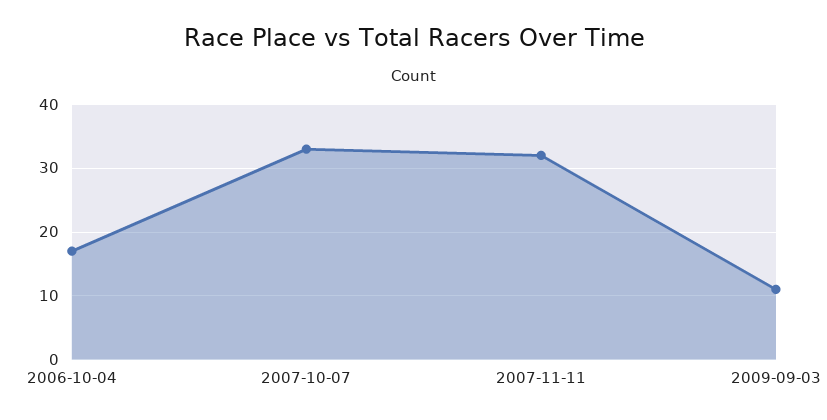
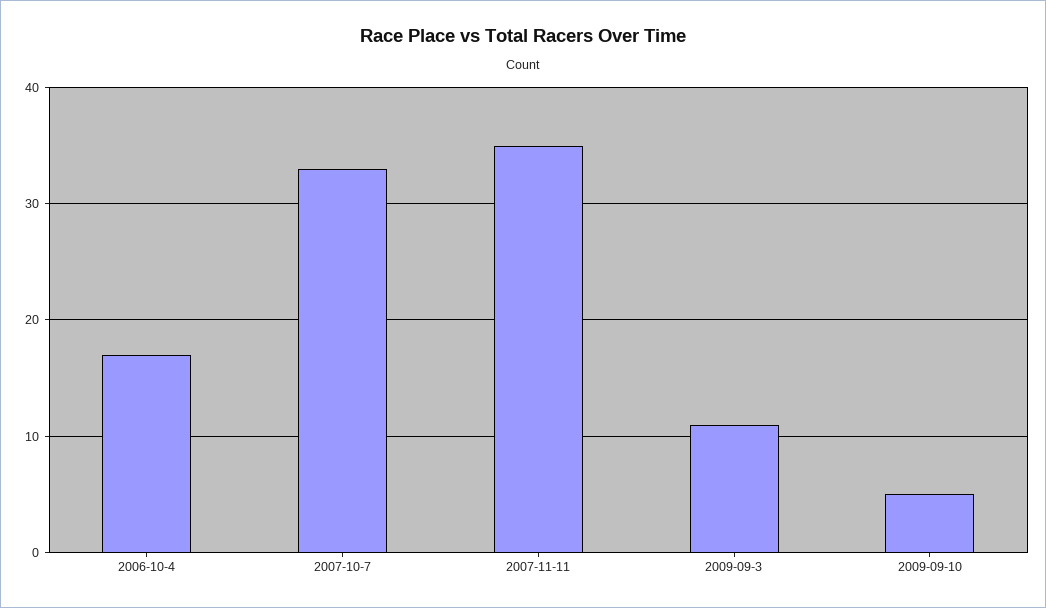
2007-11-11: 32 -> 35
2009-09-10: none -> 5

